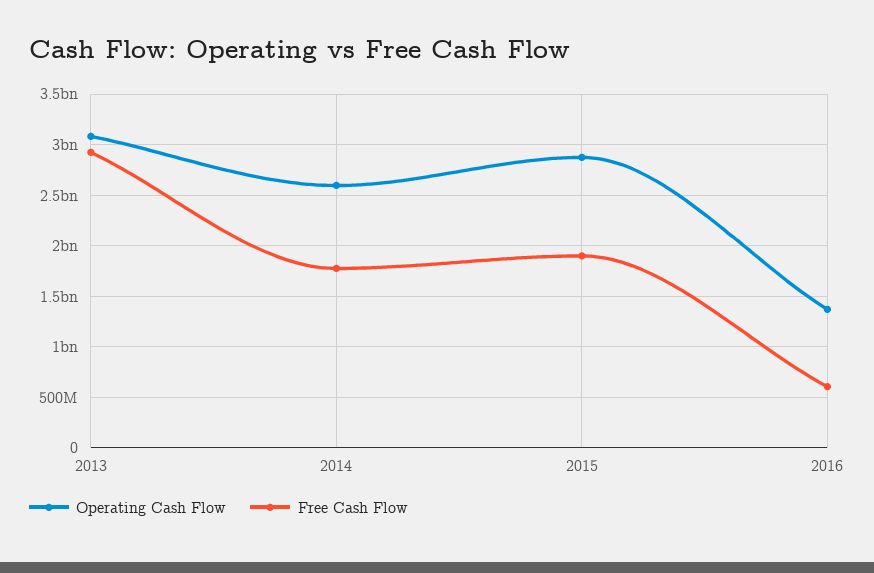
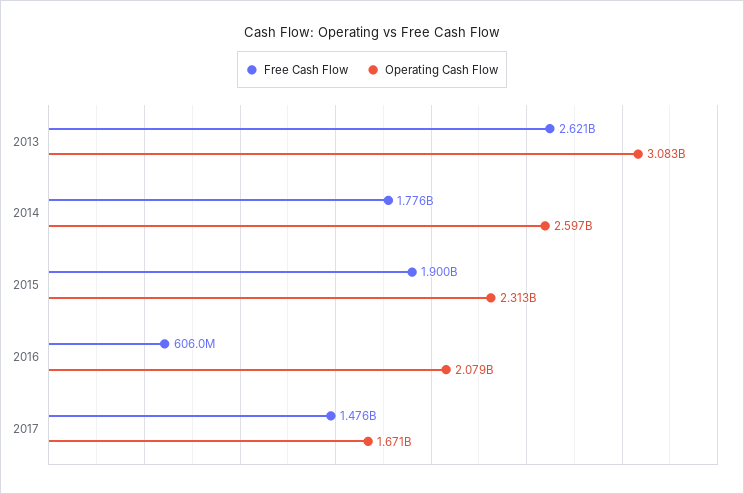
Free Cash Flow, 2013: 2900000000 -> 2621000000
Operating Cash Flow, 2015: 2900000000 -> 2313000000
Operating Cash Flow, 2016: 1400000000 -> 2079000000
Free Cash Flow, 2017: none -> 1476000000
Operating Cash Flow, 2017: none -> 1671000000

